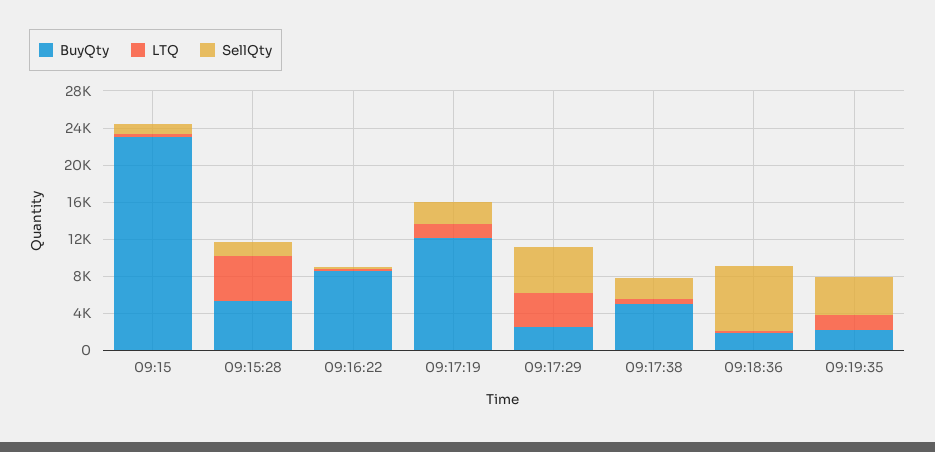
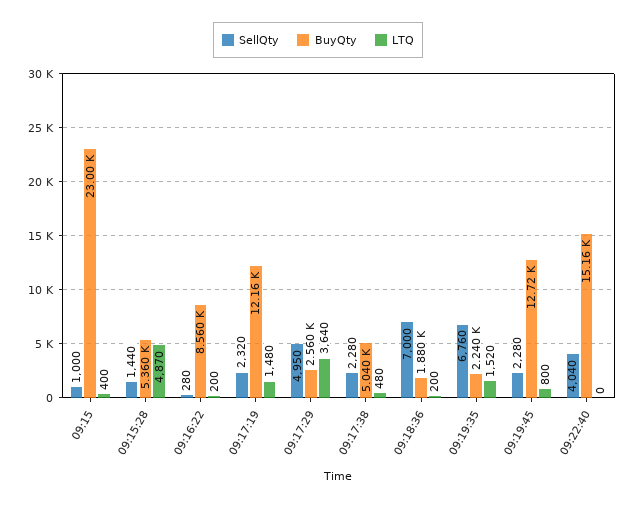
SellQty, 09:19:35: 4000 -> 6760
SellQty, 09:19:45: none -> 2280
BuyQty, 09:19:45: none -> 12720
LTQ, 09:19:45: none -> 800
SellQty, 09:22:40: none -> 4040
BuyQty, 09:22:40: none -> 15160
LTQ, 09:22:40: none -> 0

